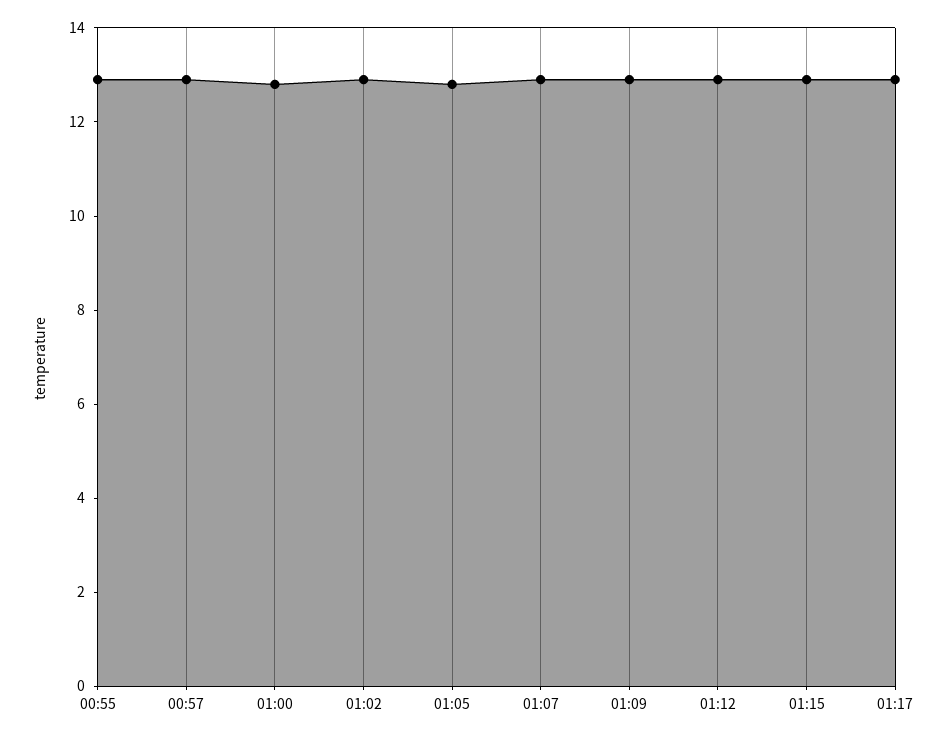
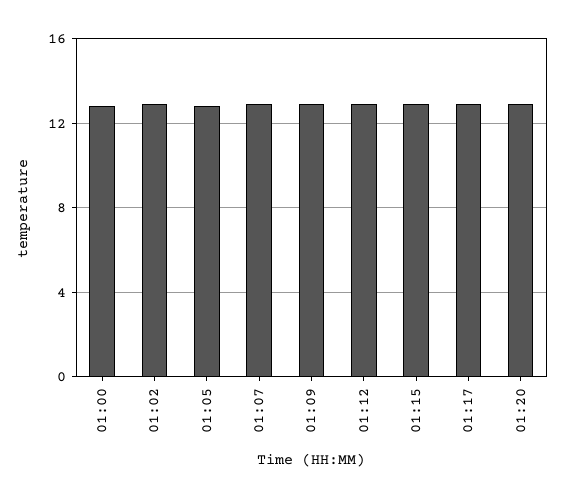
00:55: 13 -> none
00:57: 13 -> none
01:20: none -> 13

